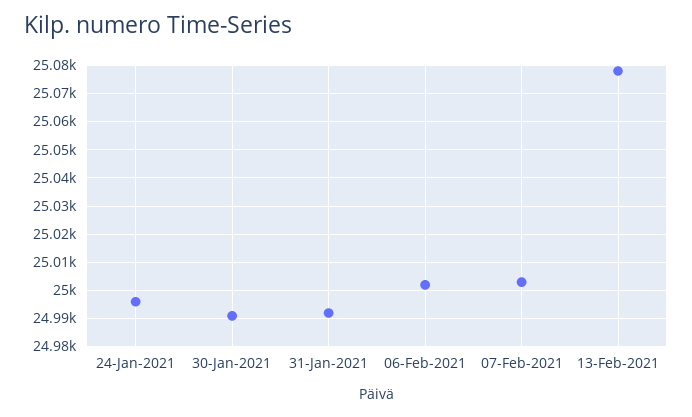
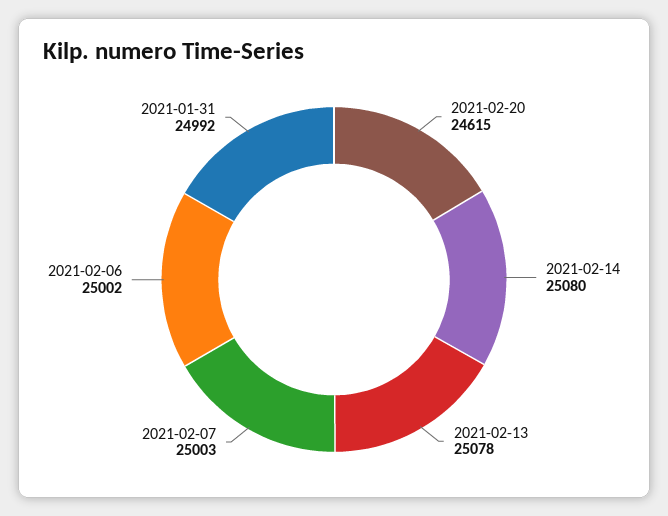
24-Jan-2021: 24995 -> none
30-Jan-2021: 24990 -> none
2021-02-20: none -> 24615
2021-02-14: none -> 25080

